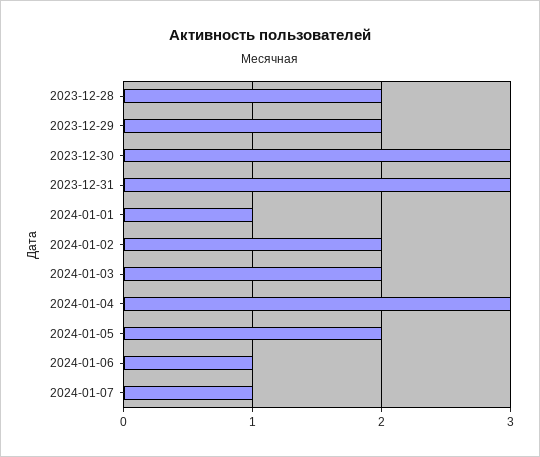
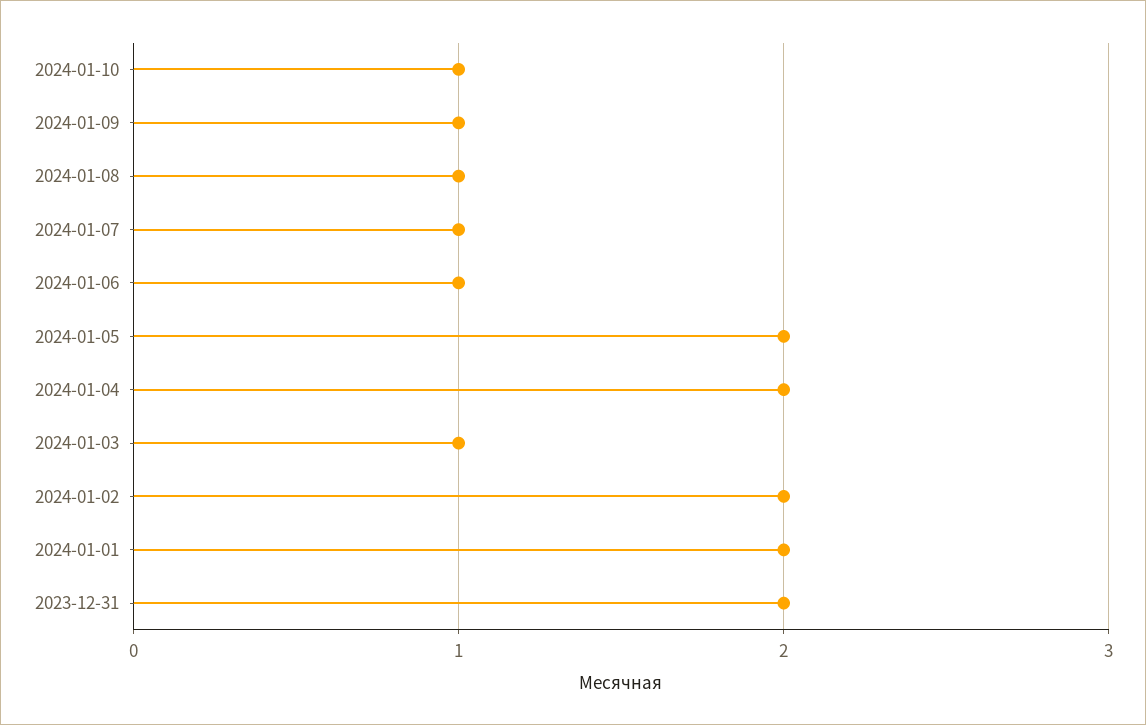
2023-12-28: 2 -> none
2023-12-29: 2 -> none
2023-12-30: 3 -> none
2023-12-31: 3 -> 2
2024-01-01: 1 -> 2
2024-01-03: 2 -> 1
2024-01-04: 3 -> 2
2024-01-10: none -> 1
2024-01-09: none -> 1
2024-01-08: none -> 1

